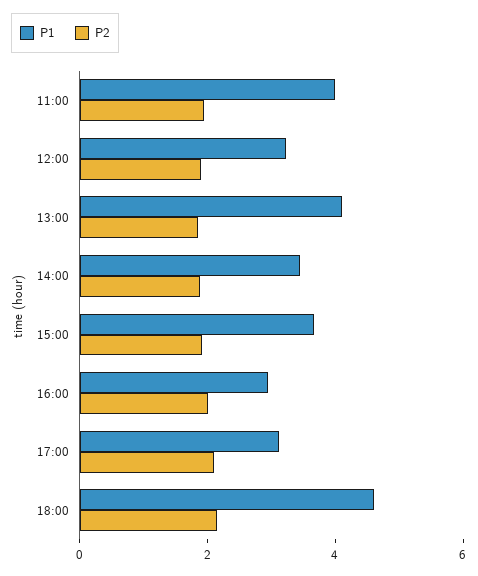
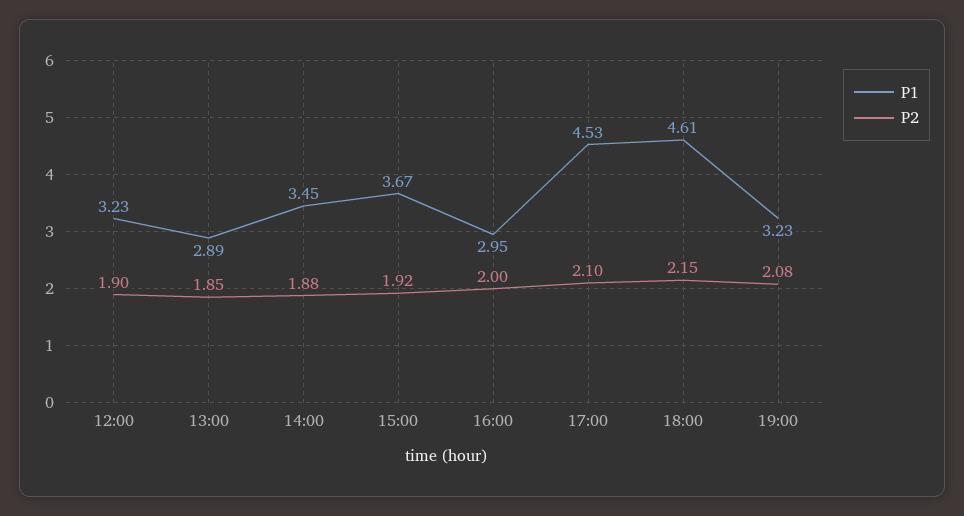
P1, 11:00: 4 -> none
P2, 11:00: 2 -> none
P1, 13:00: 4 -> 2.89
P1, 17:00: 3 -> 4.53
P1, 19:00: none -> 3.23
P2, 19:00: none -> 2.08

